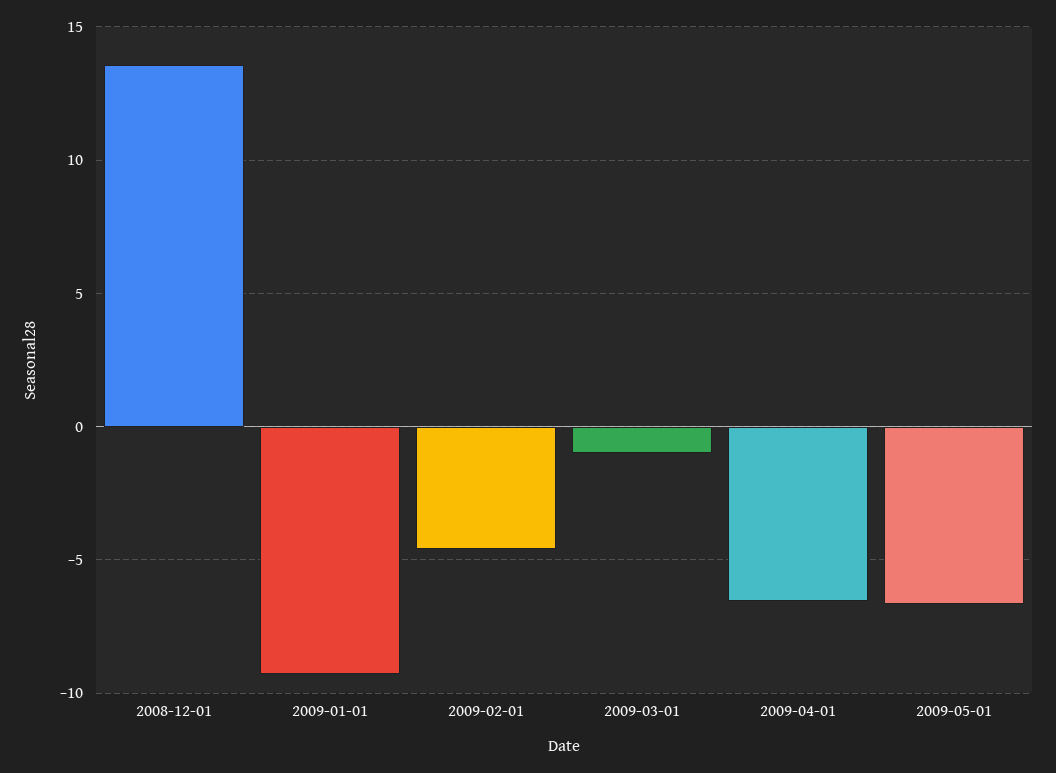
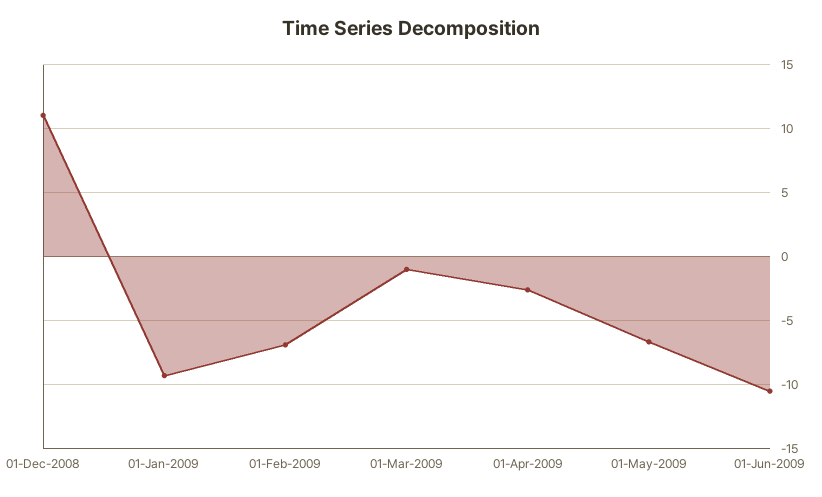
2008-12-01: 13.5 -> 11
2009-02-01: -4.5 -> -7
2009-04-01: -6.5 -> -2.5
01-Jun-2009: none -> -10.5

